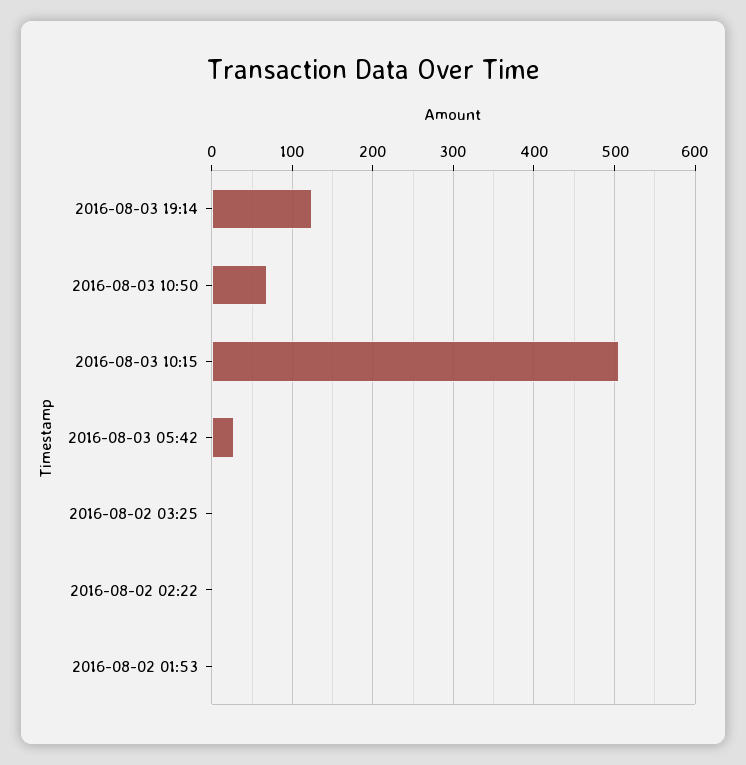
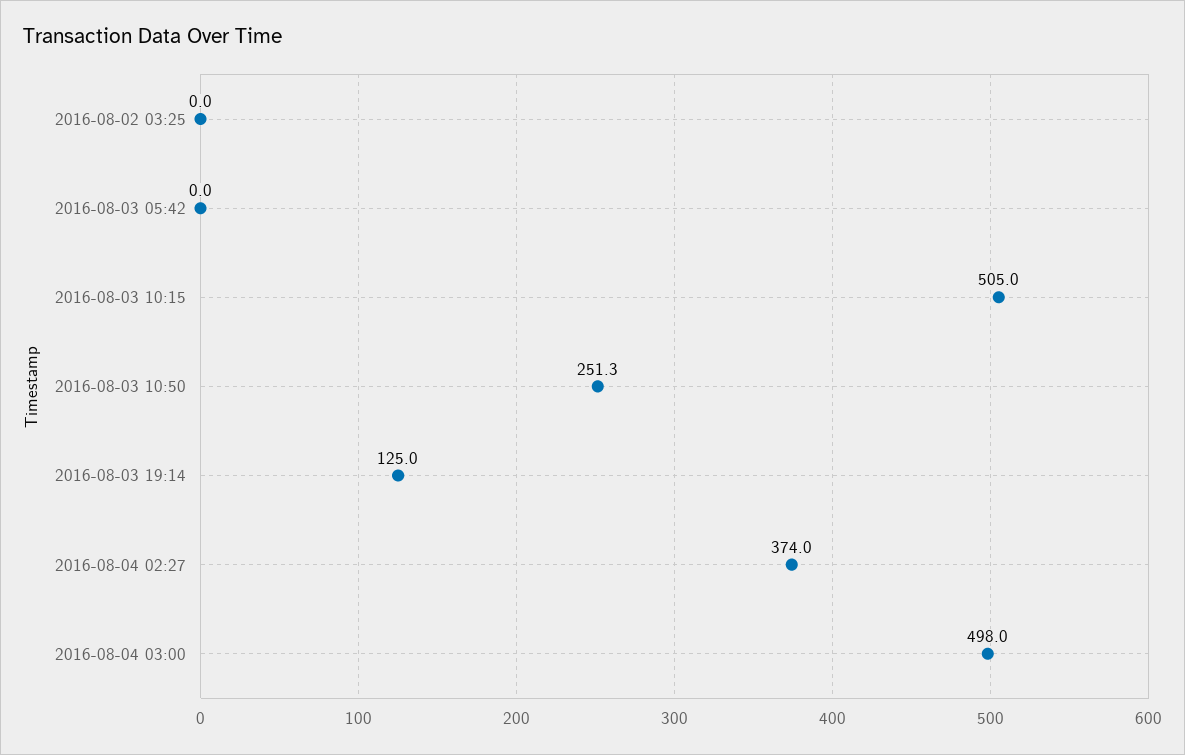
2016-08-03 10:50: 70 -> 251.3
2016-08-03 05:42: 30 -> 0
2016-08-02 02:22: 0 -> none
2016-08-02 01:53: 0 -> none
2016-08-04 02:27: none -> 374
2016-08-04 03:00: none -> 498

